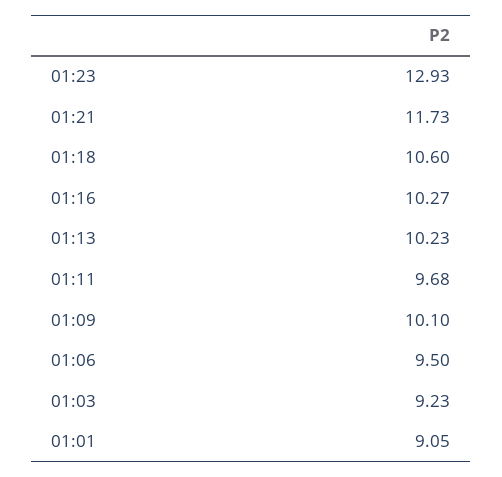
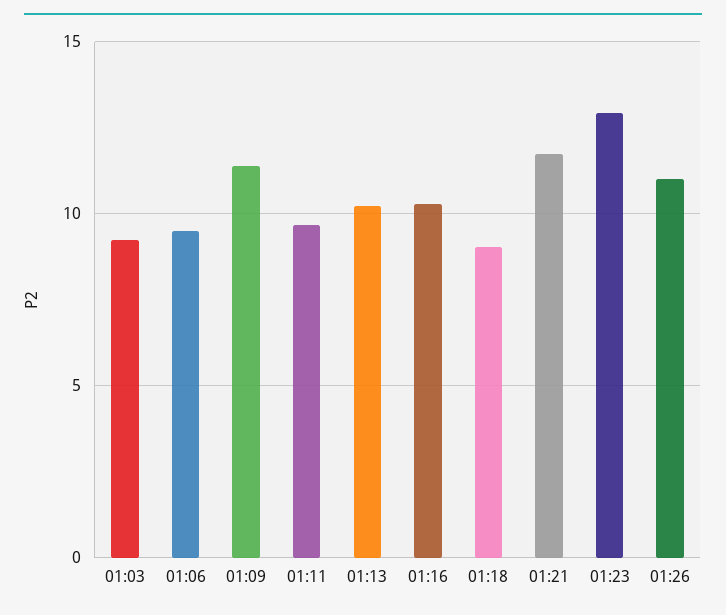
01:18: 10.6 -> 9
01:09: 10.1 -> 11.5
01:01: 9.05 -> none
01:26: none -> 11

